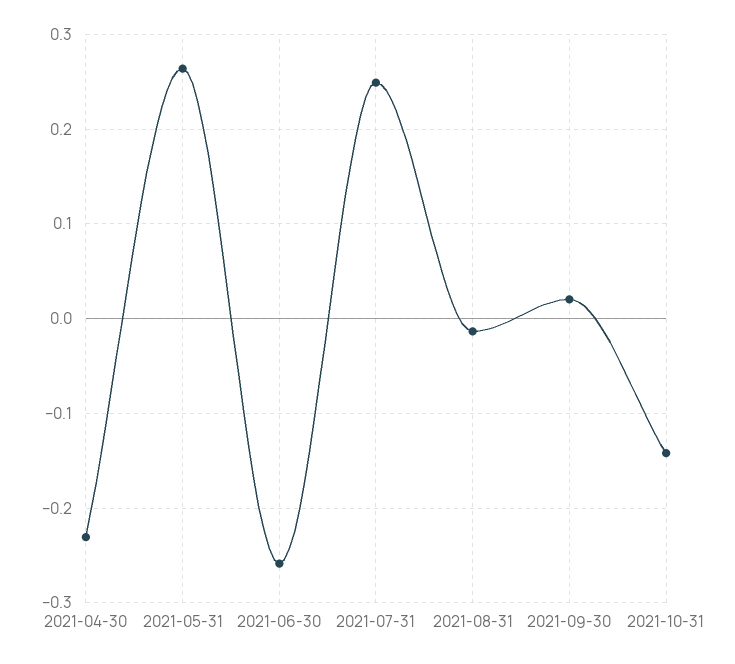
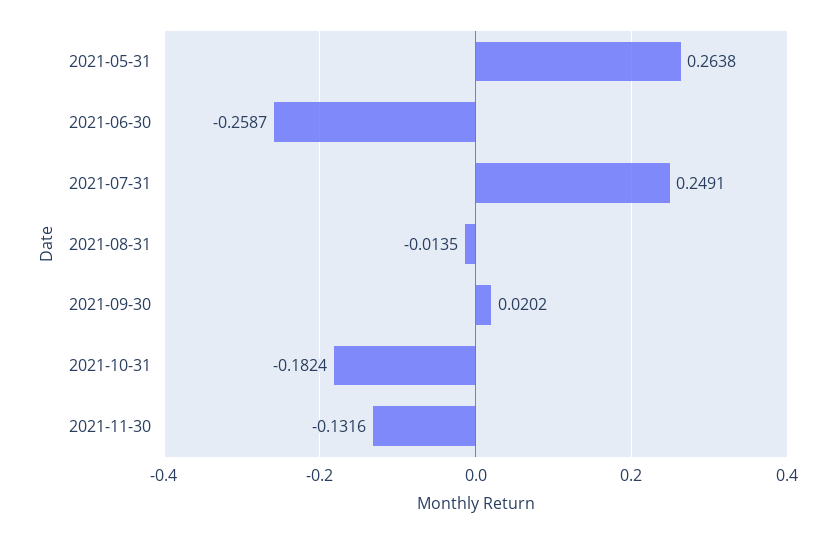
2021-04-30: -0.23 -> none
2021-10-31: -0.14 -> -0.1824
2021-11-30: none -> -0.1316

